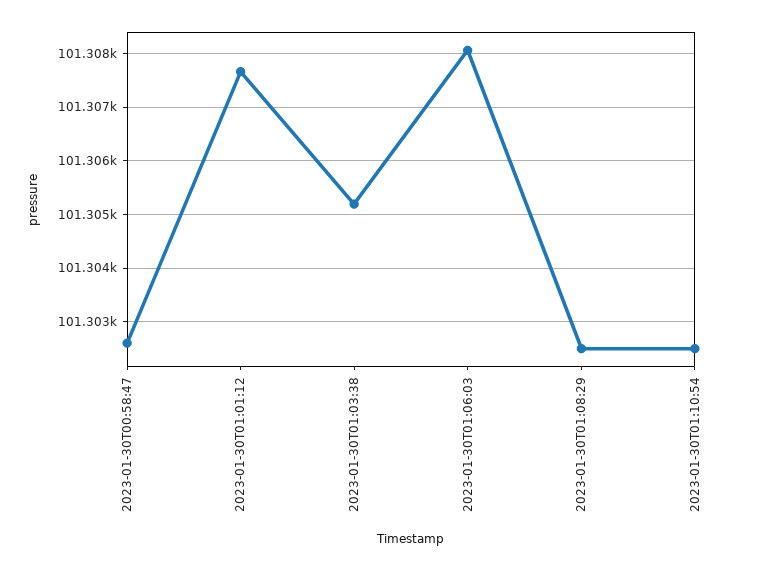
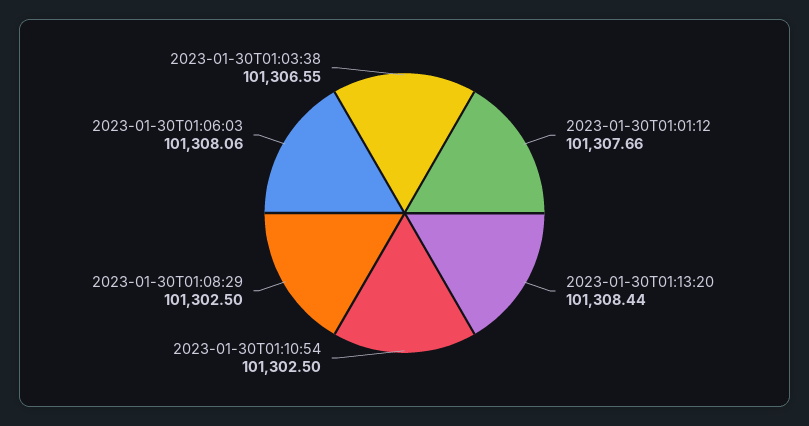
2023-01-30T00:58:47: 101302.6 -> none
2023-01-30T01:03:38: 101305.2 -> 101306.55
2023-01-30T01:13:20: none -> 101308.44

